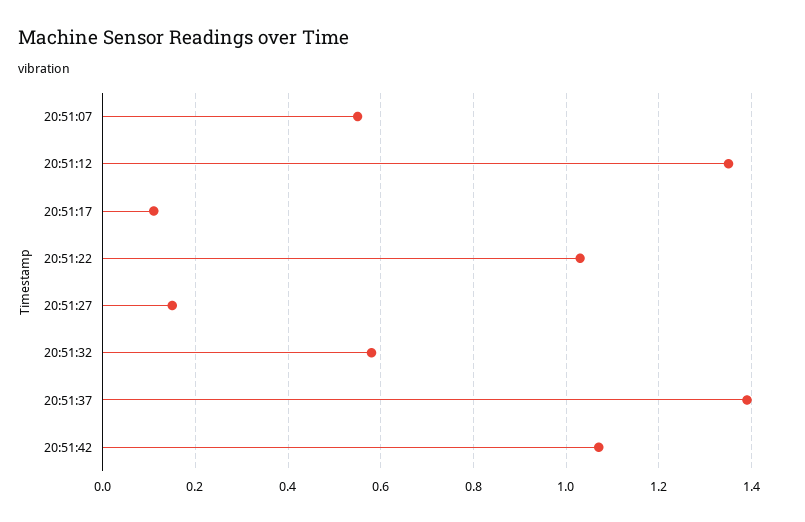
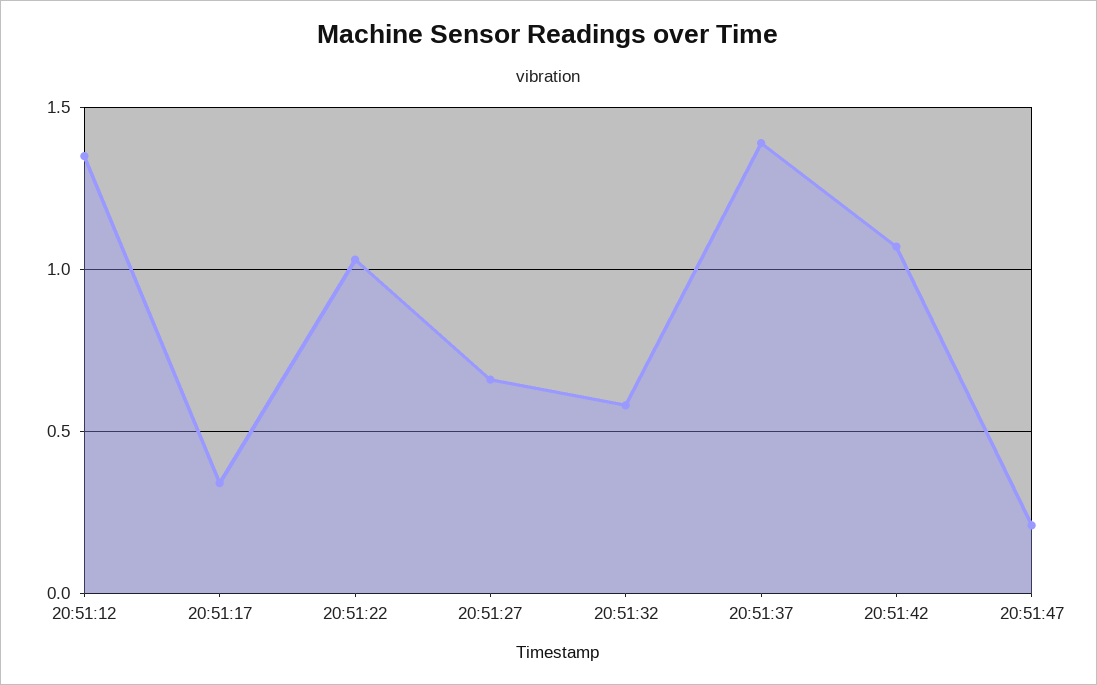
20:51:07: 0.55 -> none
20:51:17: 0.1 -> 0.35
20:51:27: 0.15 -> 0.65
20:51:47: none -> 0.2

